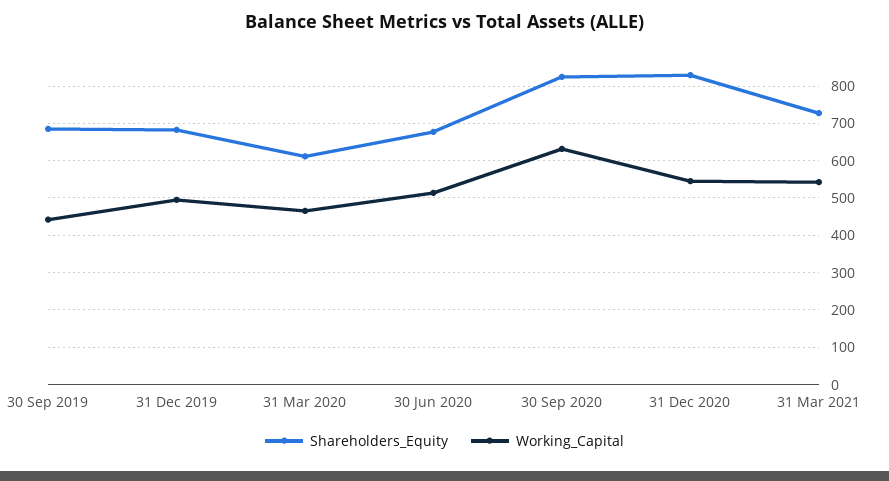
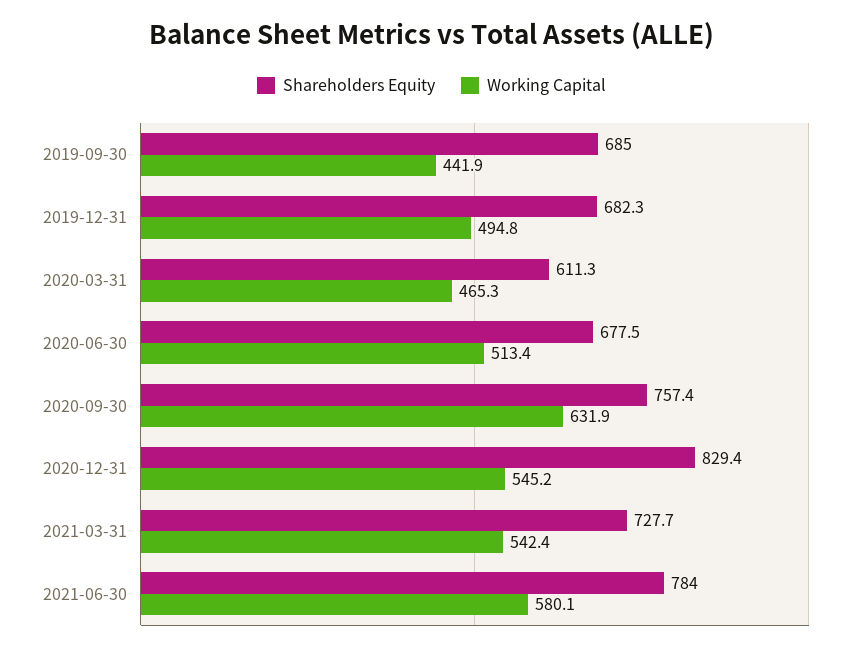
Shareholders_Equity, 30 Sep 2020: 820 -> 757.4
Shareholders_Equity, 2021-06-30: none -> 784
Working_Capital, 2021-06-30: none -> 580.1

